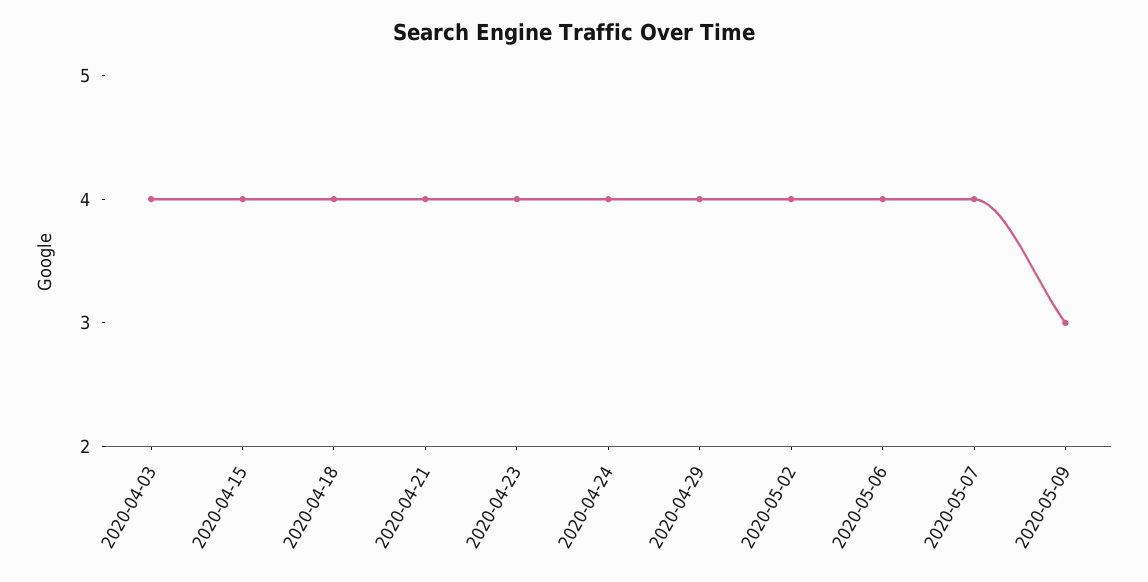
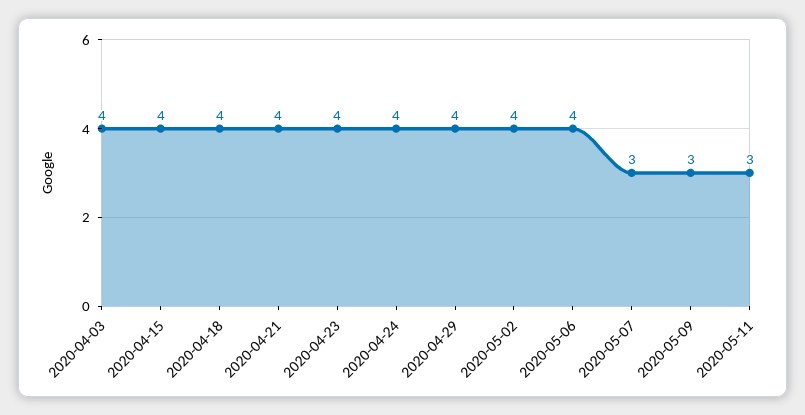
2020-05-07: 4 -> 3
2020-05-11: none -> 3

